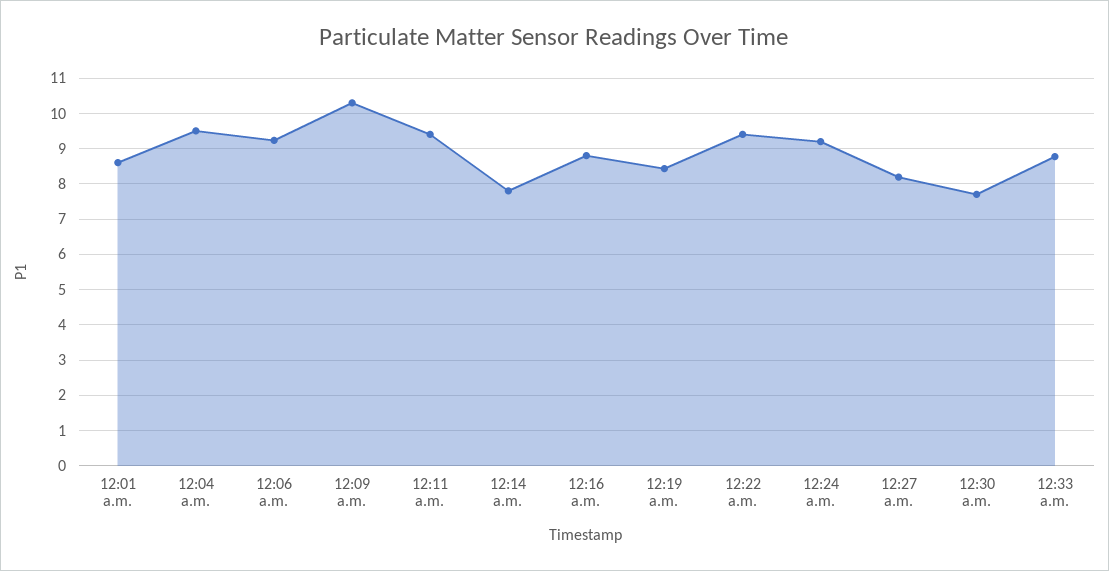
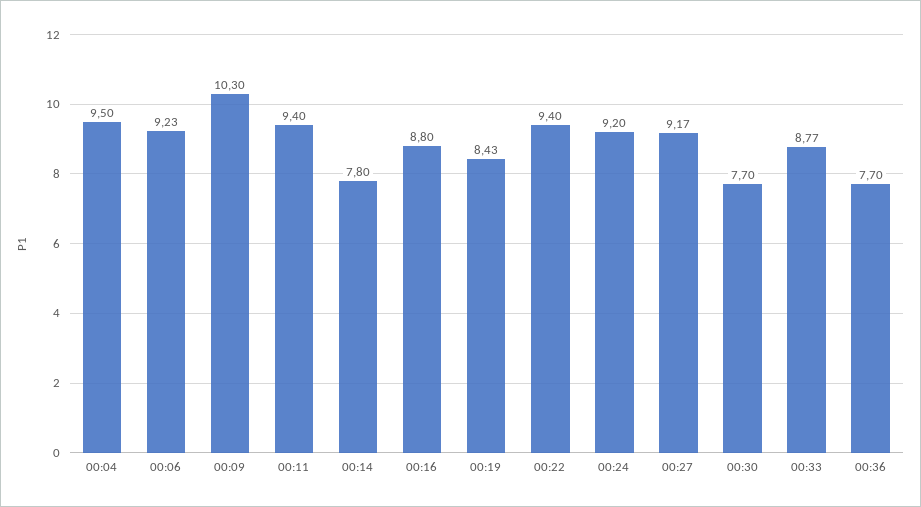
12:01 a.m.: 8.6 -> none
12:27 a.m.: 8.2 -> 9.17
00:36: none -> 7.7

